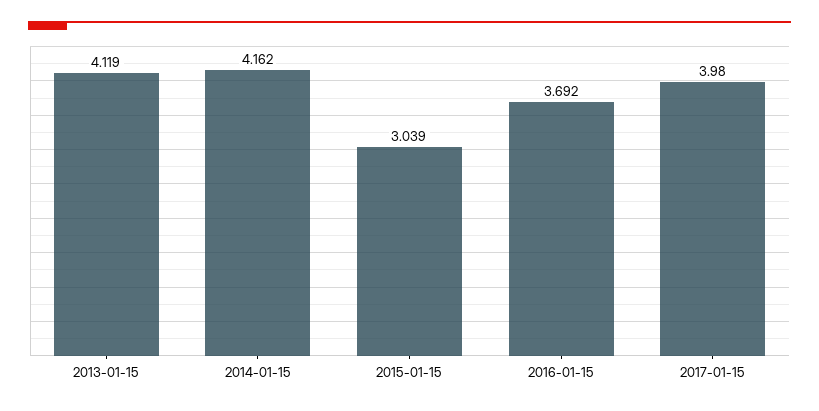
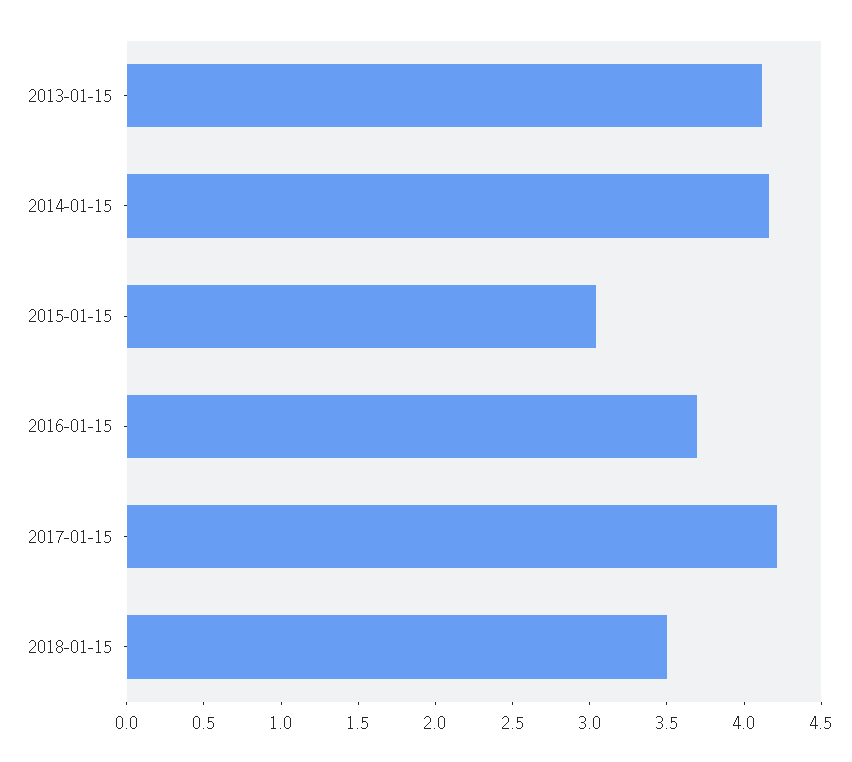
2017-01-15: 3.98 -> 4.2
2018-01-15: none -> 3.5

